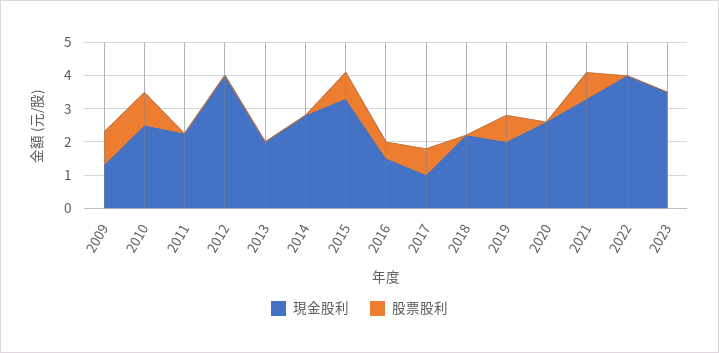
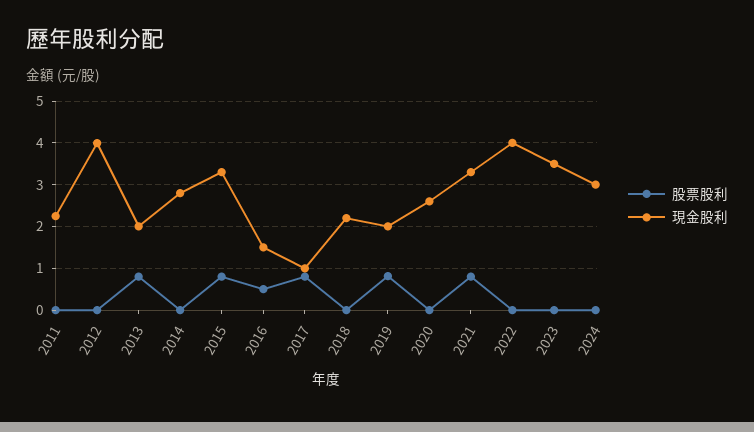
現金股利, 2009: 1.25 -> none
股票股利, 2009: 1 -> none
現金股利, 2010: 2.5 -> none
股票股利, 2010: 1 -> none
股票股利, 2013: 0 -> 0.8
股票股利, 2024: none -> 0
現金股利, 2024: none -> 3

